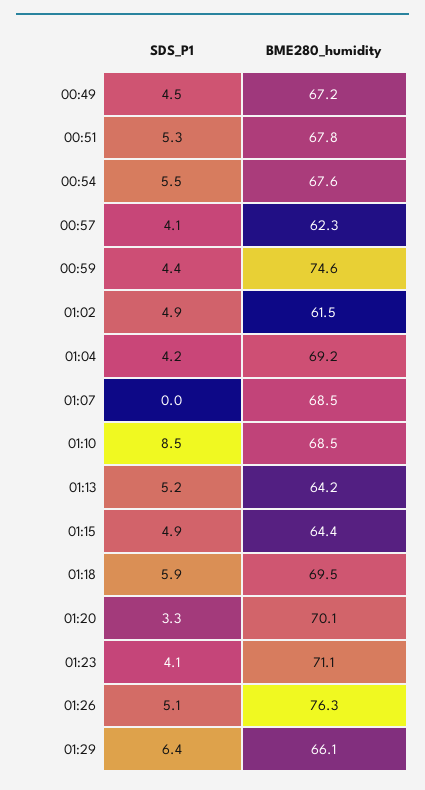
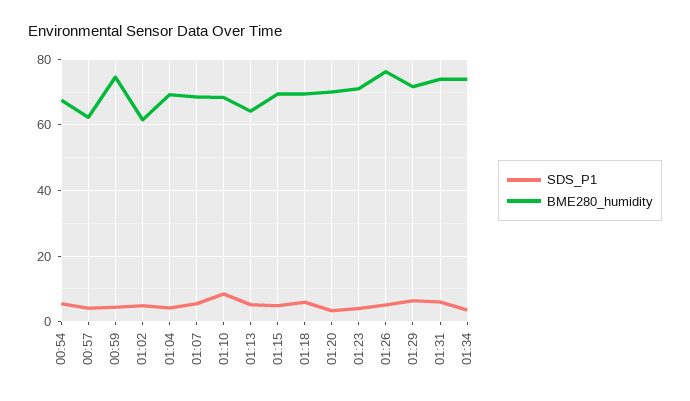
SDS_P1, 00:49: 4.5 -> none
BME280_humidity, 00:49: 67.2 -> none
SDS_P1, 00:51: 5.3 -> none
BME280_humidity, 00:51: 67.8 -> none
SDS_P1, 01:07: 0 -> 6
BME280_humidity, 01:15: 64.4 -> 70
BME280_humidity, 01:29: 66.1 -> 72
SDS_P1, 01:31: none -> 6
BME280_humidity, 01:31: none -> 74
SDS_P1, 01:34: none -> 4
BME280_humidity, 01:34: none -> 74

